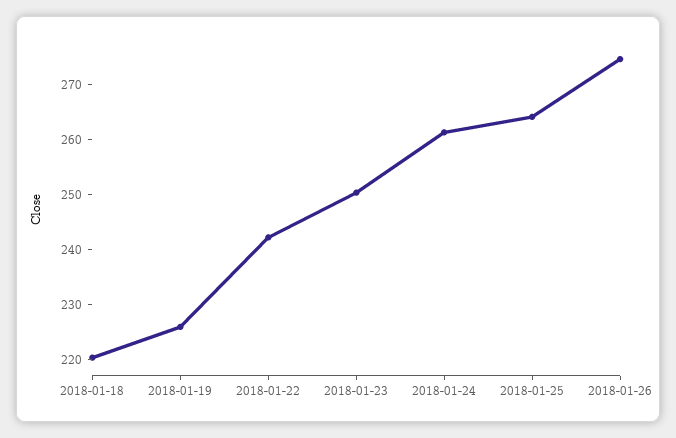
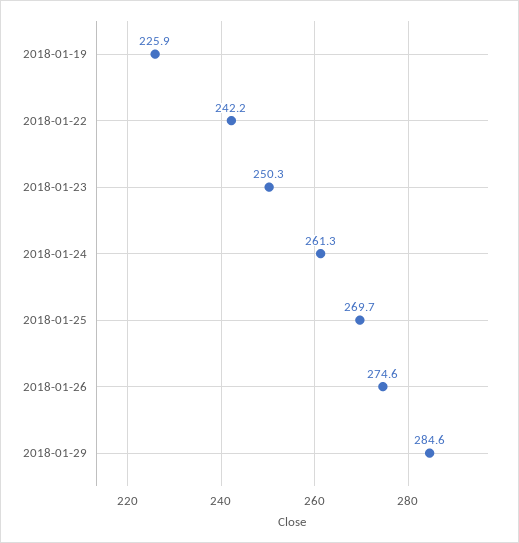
2018-01-18: 220 -> none
2018-01-25: 264 -> 269.7
2018-01-29: none -> 284.6

